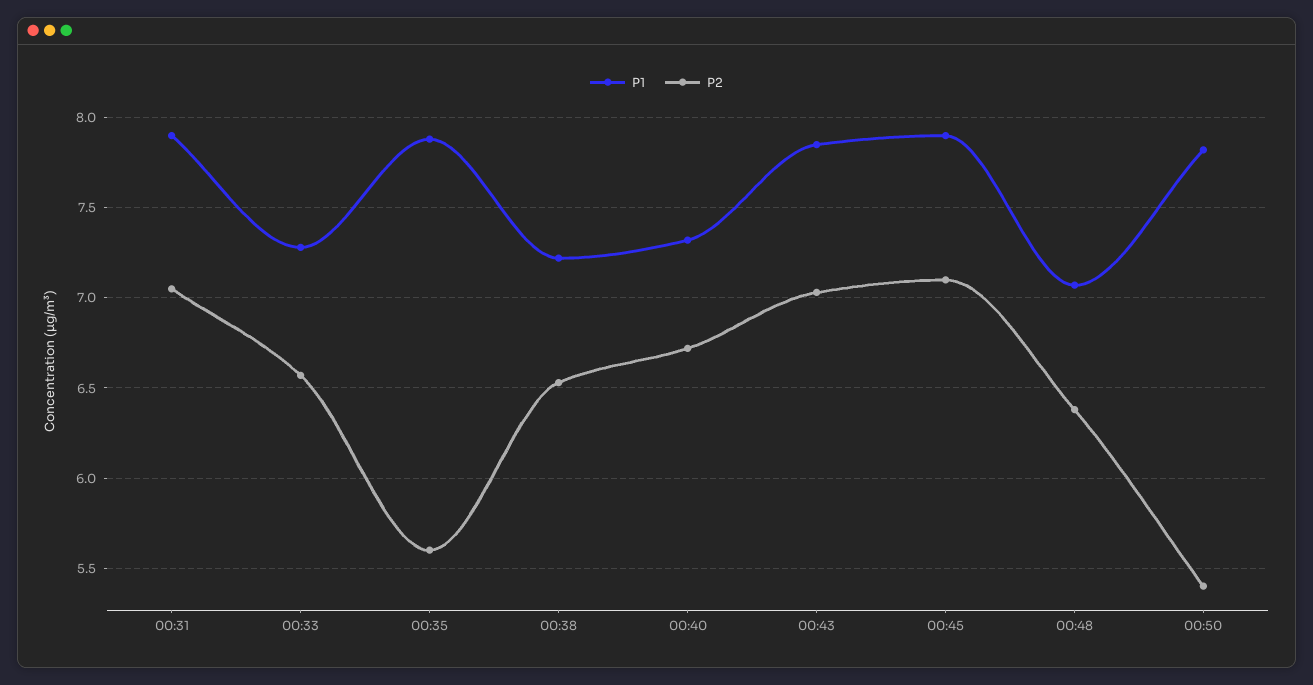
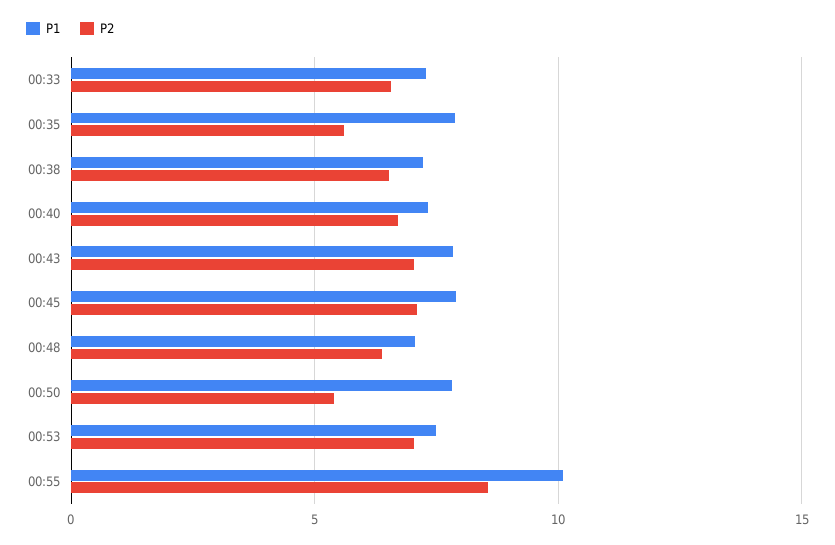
P1, 00:31: 7.9 -> none
P2, 00:31: 7.05 -> none
P1, 00:53: none -> 7.5
P2, 00:53: none -> 7
P1, 00:55: none -> 10
P2, 00:55: none -> 8.5

